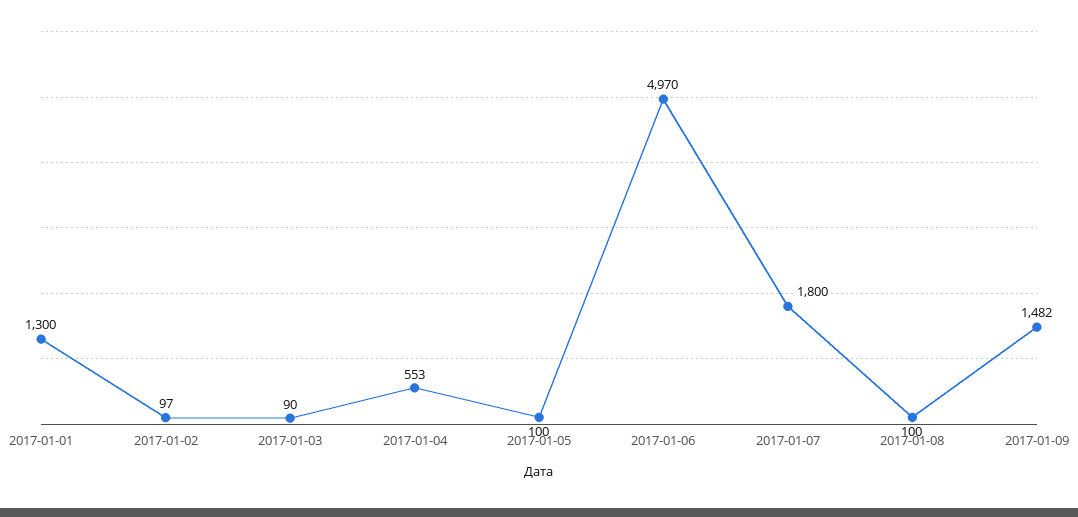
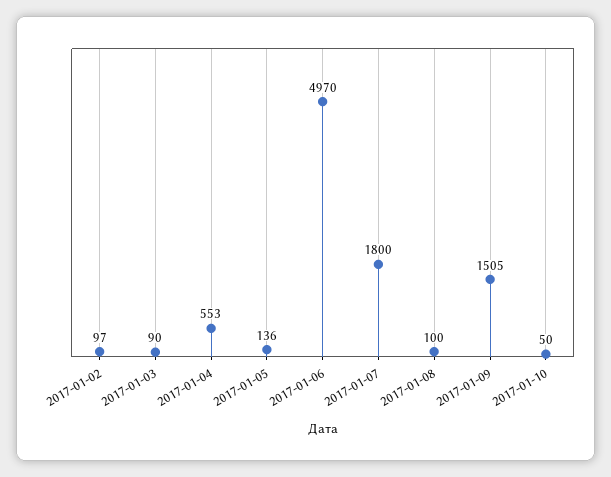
2017-01-01: 1300 -> none
2017-01-05: 100 -> 136
2017-01-09: 1482 -> 1505
2017-01-10: none -> 50

